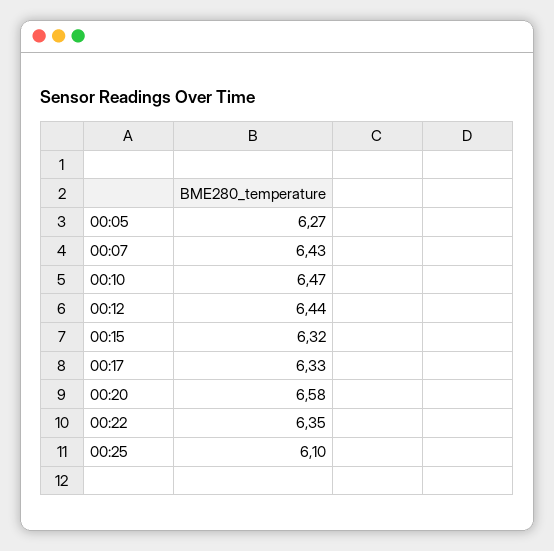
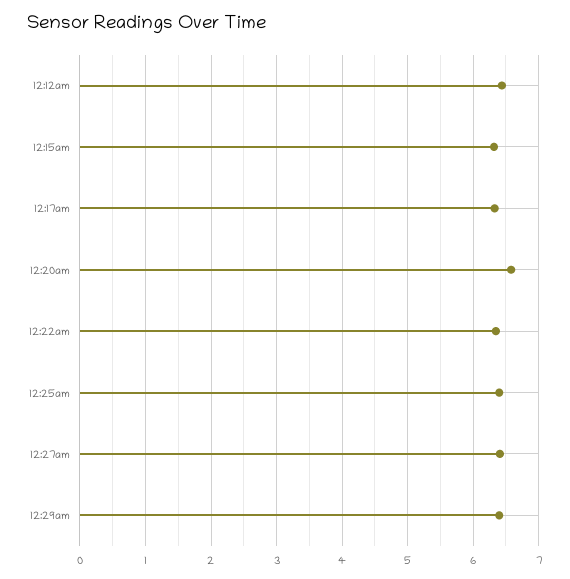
00:05: 6.27 -> none
00:07: 6.43 -> none
00:10: 6.47 -> none
00:25: 6.1 -> 6.4
12:27am: none -> 6.4
12:29am: none -> 6.4

